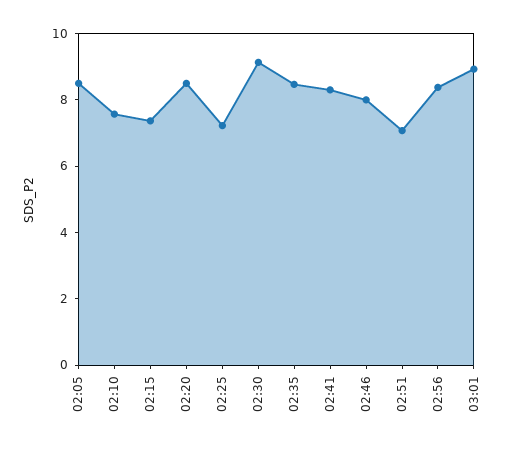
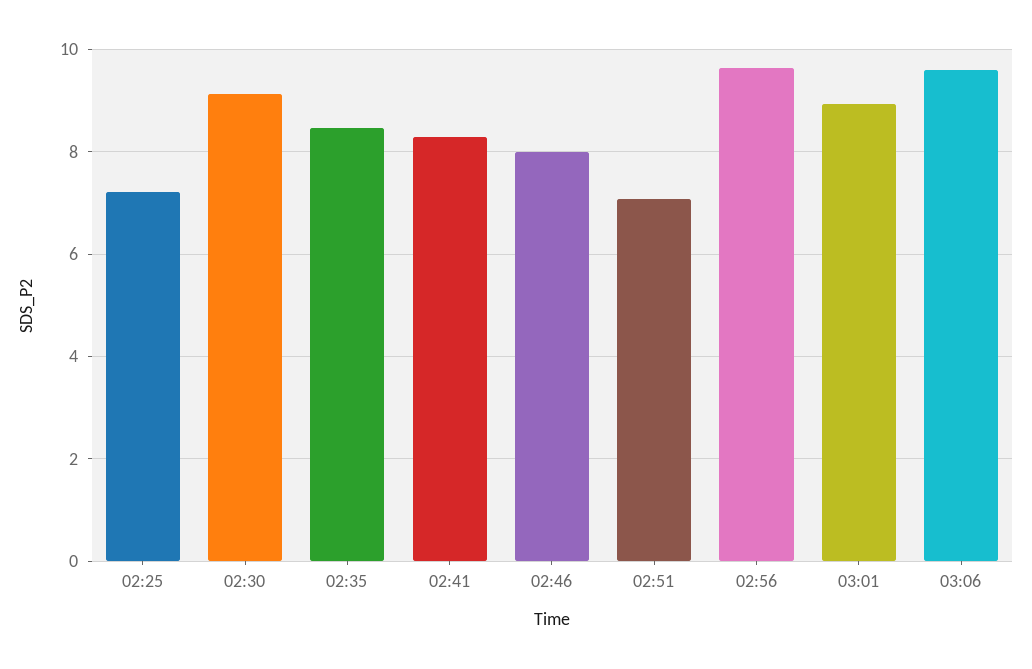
02:05: 8.5 -> none
02:10: 7.5 -> none
02:15: 7.5 -> none
02:20: 8.5 -> none
02:56: 8.5 -> 9.6
03:06: none -> 9.6

